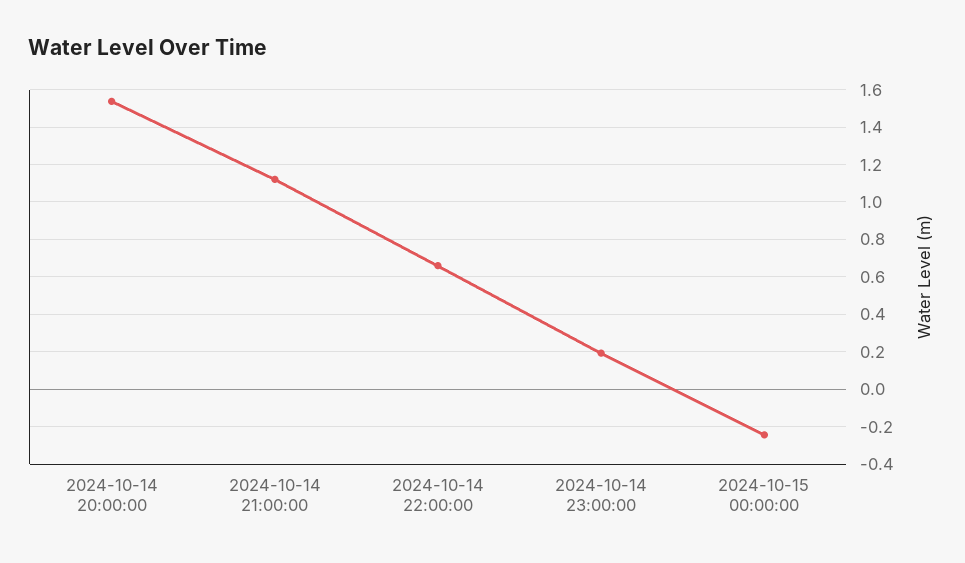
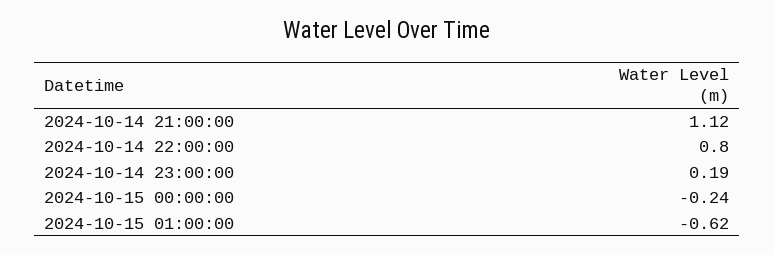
2024-10-14 20:00:00: 1.55 -> none
2024-10-14 22:00:00: 0.65 -> 0.8
2024-10-15 01:00:00: none -> -0.62

